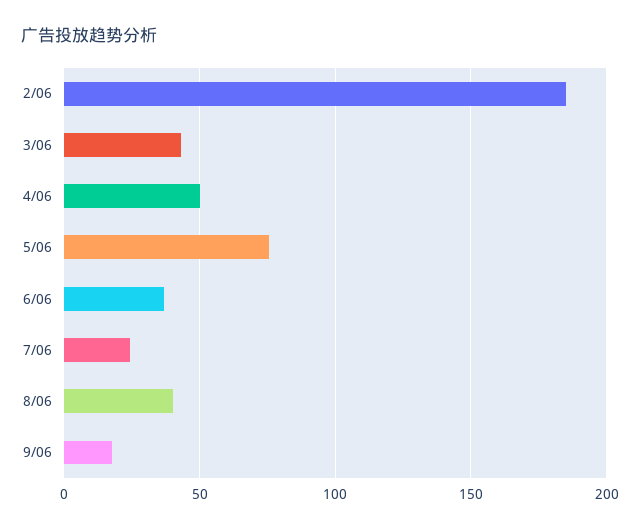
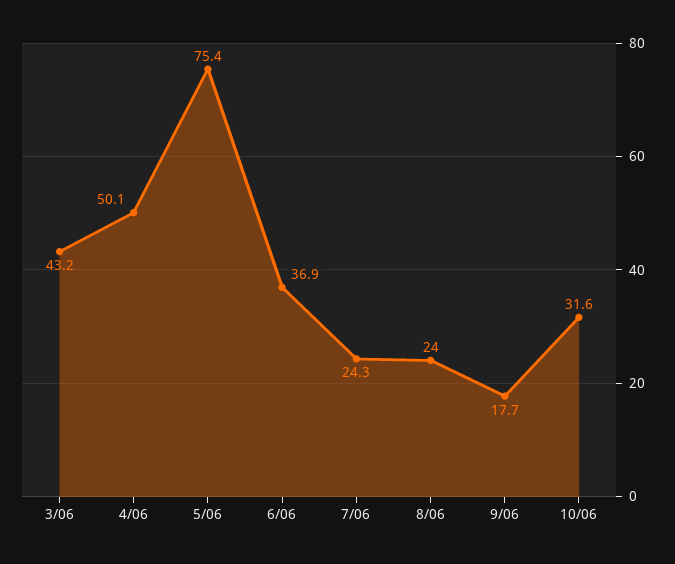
2/06: 185 -> none
8/06: 40 -> 24
10/06: none -> 31.6

